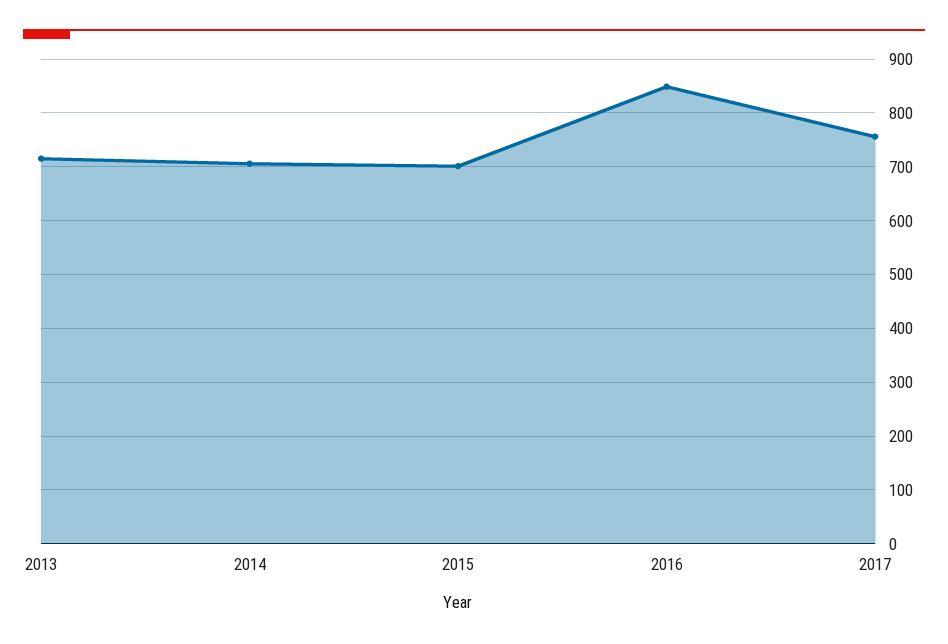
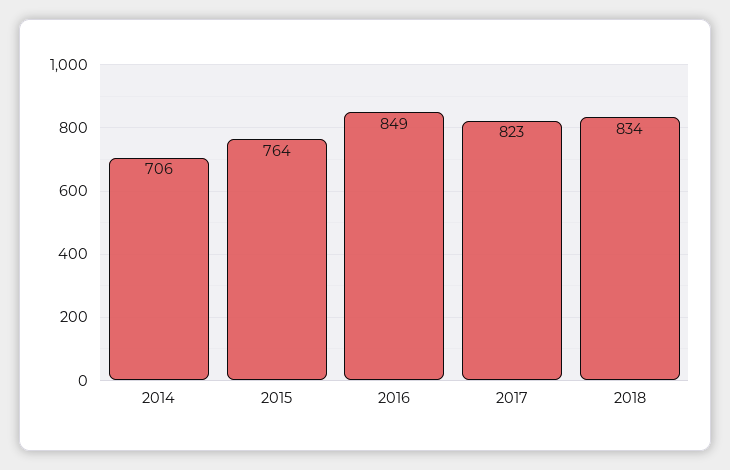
2013: 720 -> none
2015: 700 -> 764
2017: 760 -> 823
2018: none -> 834

